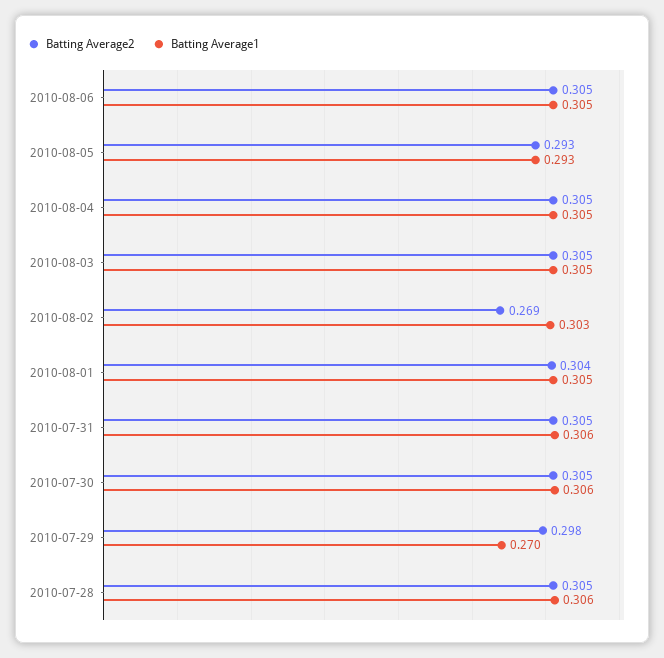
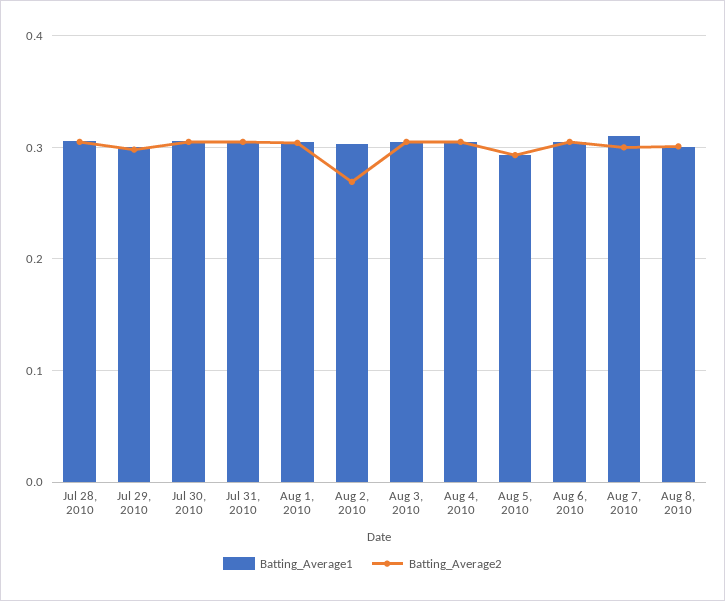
Batting Average1, 2010-07-29: 0.27 -> 0.3
Batting Average1, Aug 7, 2010: none -> 0.31
Batting Average2, Aug 7, 2010: none -> 0.3
Batting Average1, Aug 8, 2010: none -> 0.3
Batting Average2, Aug 8, 2010: none -> 0.3

